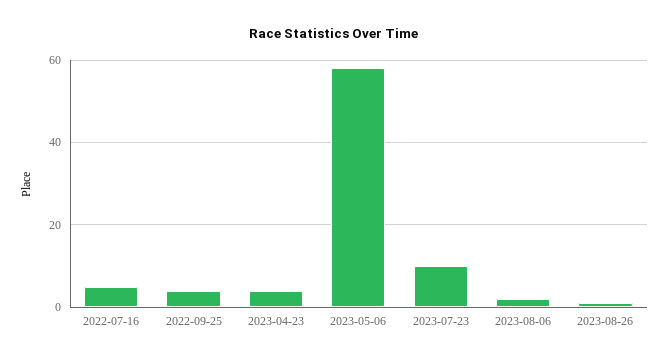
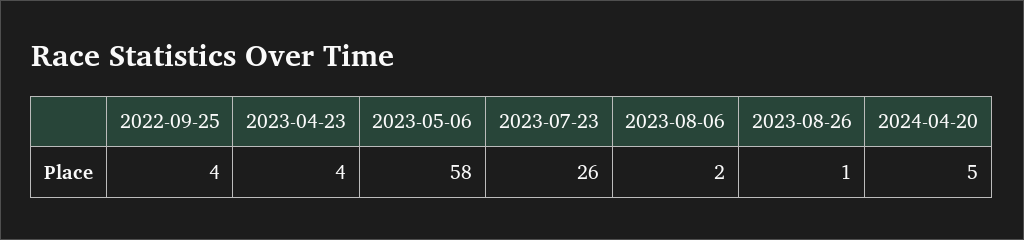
2022-07-16: 5 -> none
2023-07-23: 10 -> 26
2024-04-20: none -> 5

